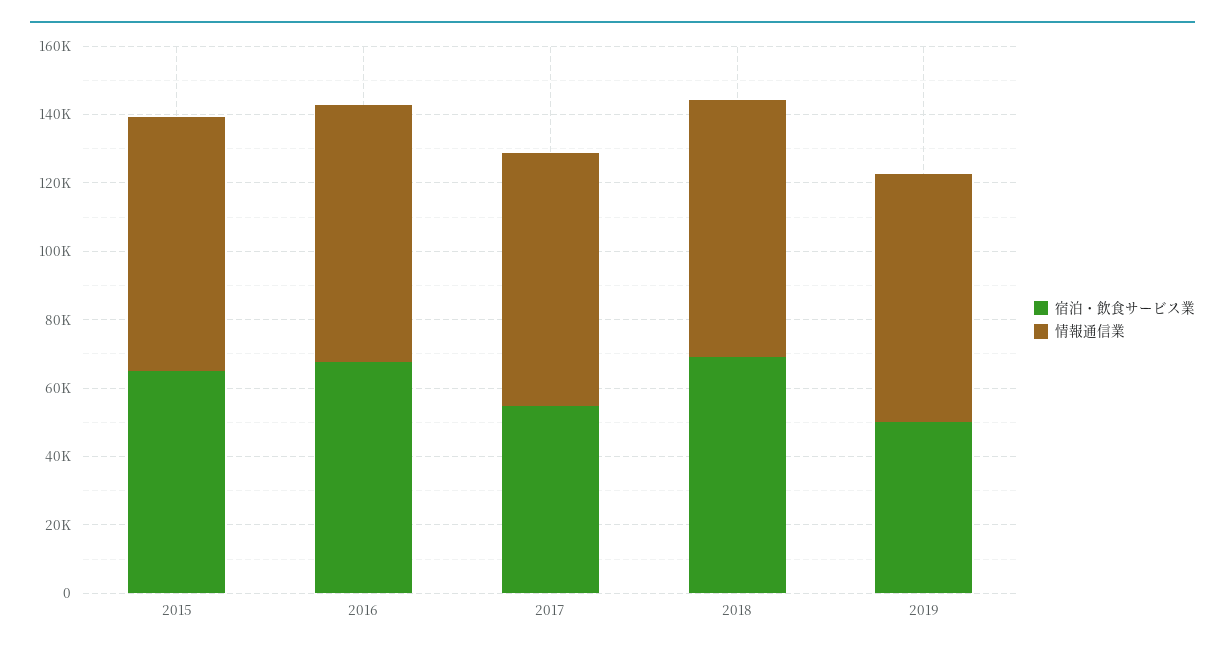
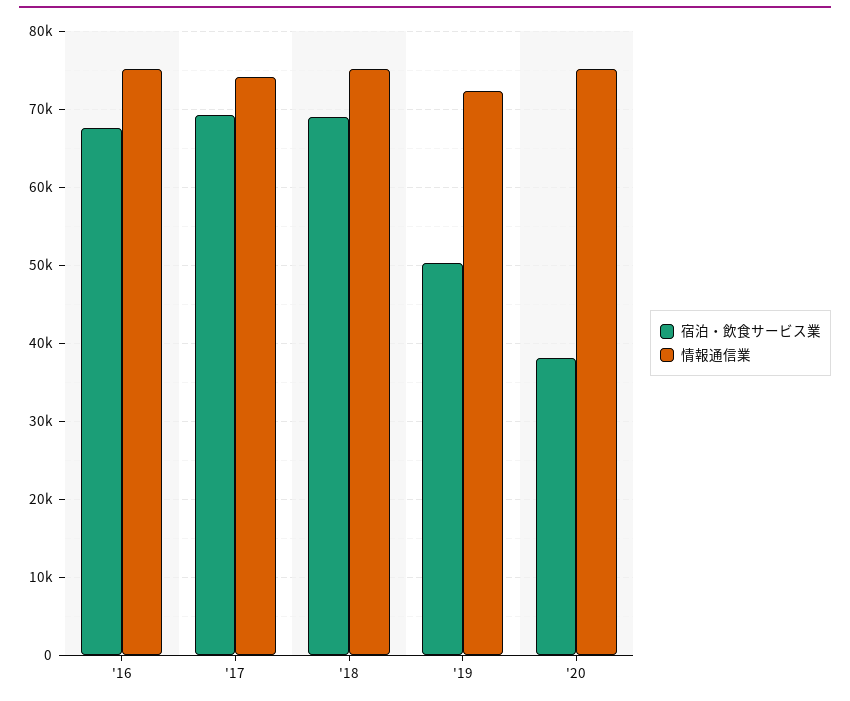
宿泊・飲食サービス業, 2015: 65000 -> none
情報通信業, 2015: 75000 -> none
宿泊・飲食サービス業, 2017: 55000 -> 69000
宿泊・飲食サービス業, '20: none -> 38000
情報通信業, '20: none -> 75000

